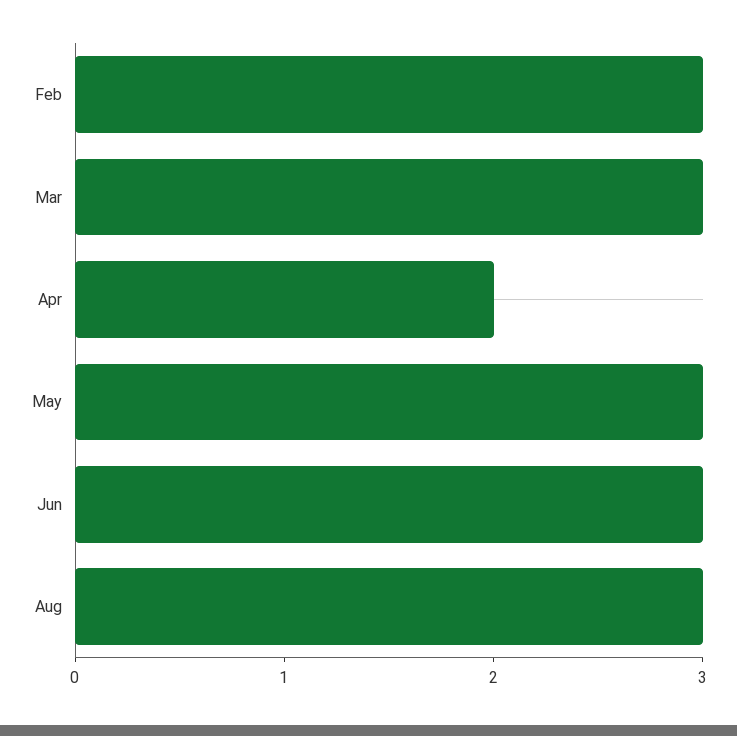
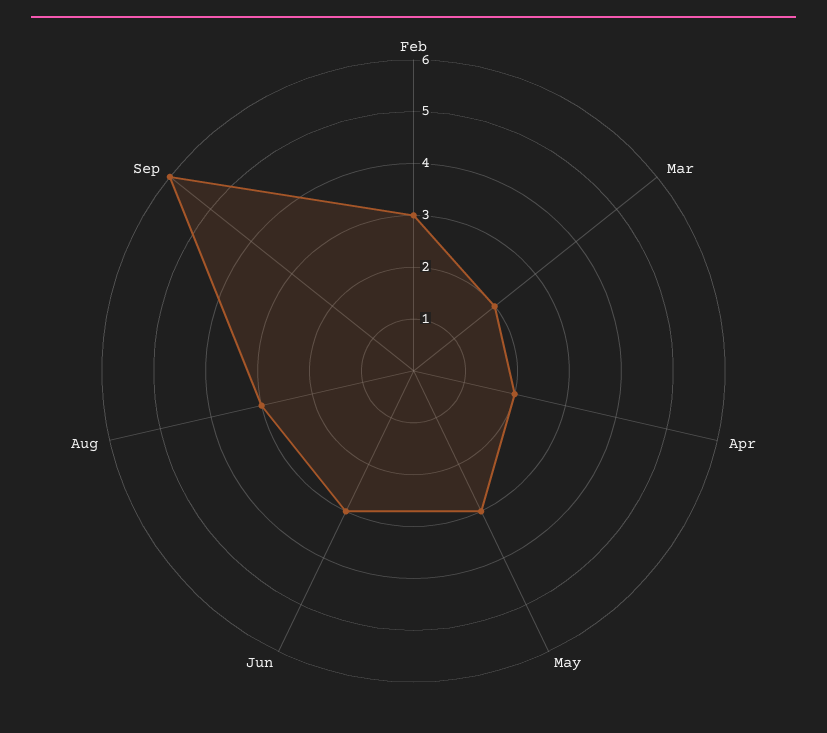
Mar: 3 -> 2
Sep: none -> 6

